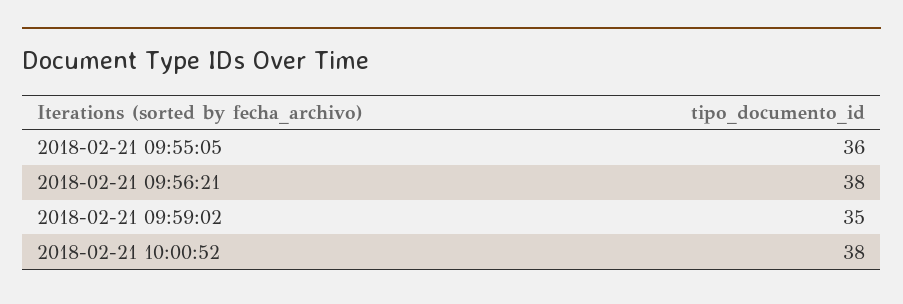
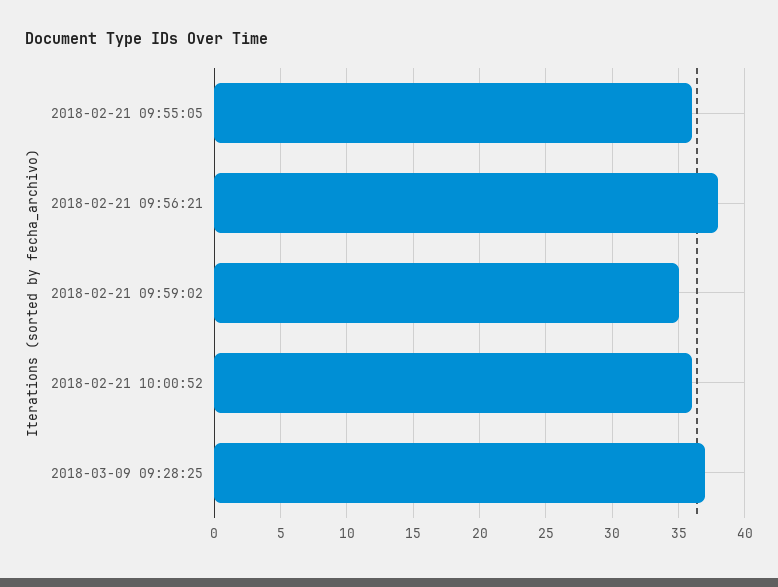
2018-02-21 10:00:52: 38 -> 36
2018-03-09 09:28:25: none -> 37

